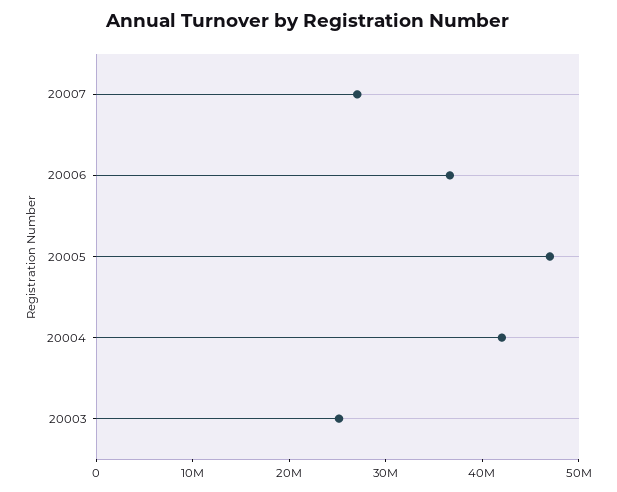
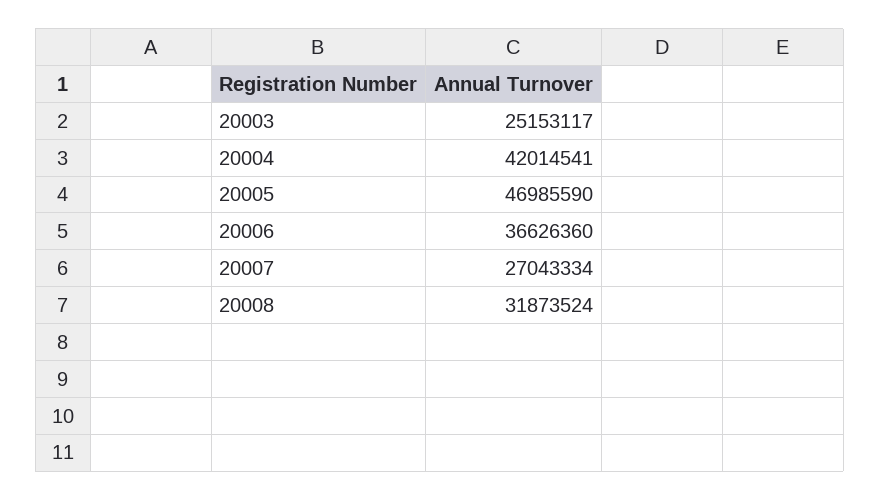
20008: none -> 31873524

